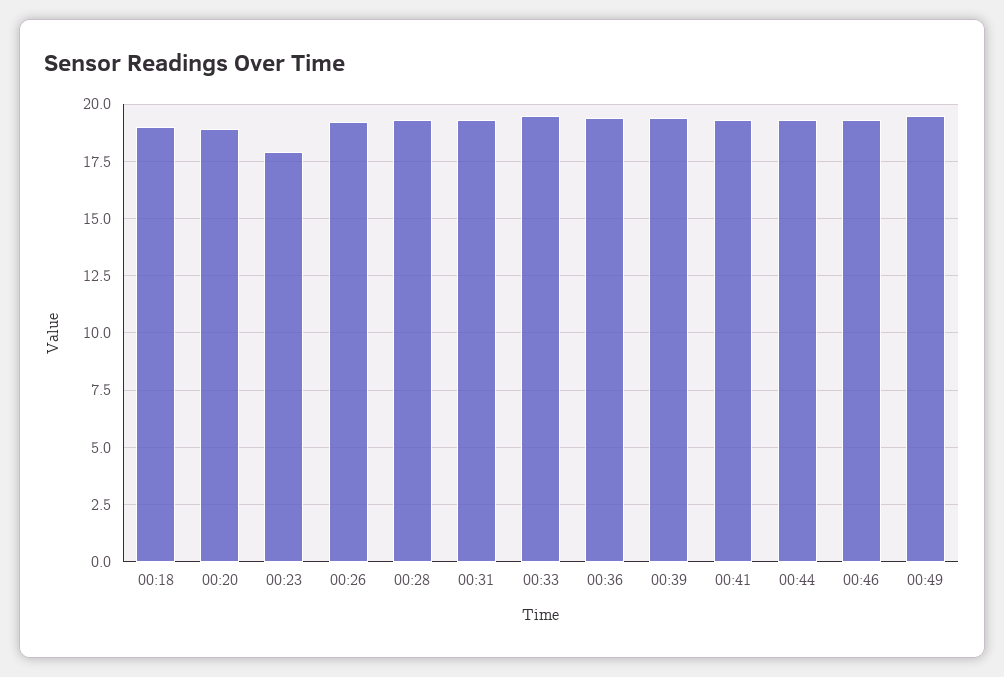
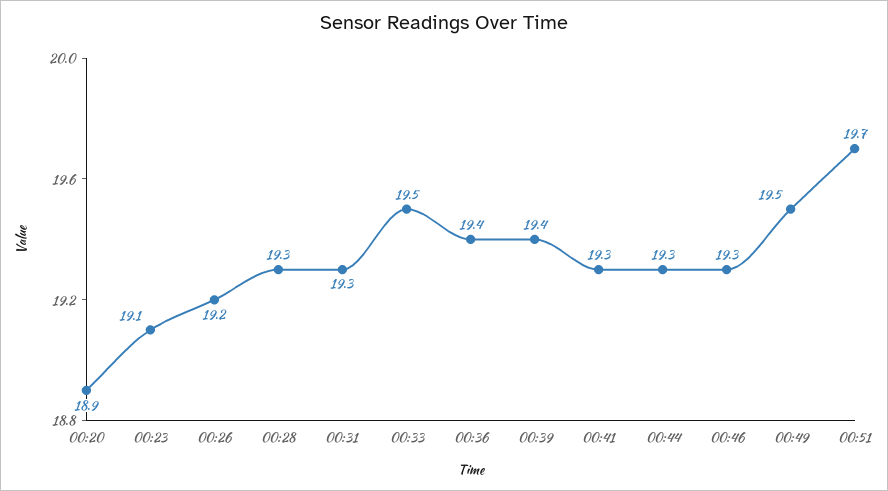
00:18: 19 -> none
00:23: 18 -> 19.1
00:51: none -> 19.7

